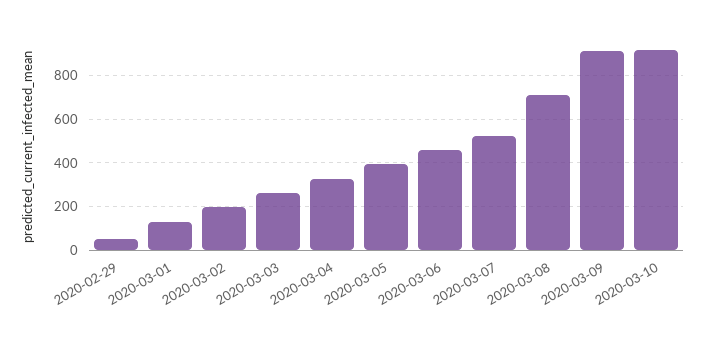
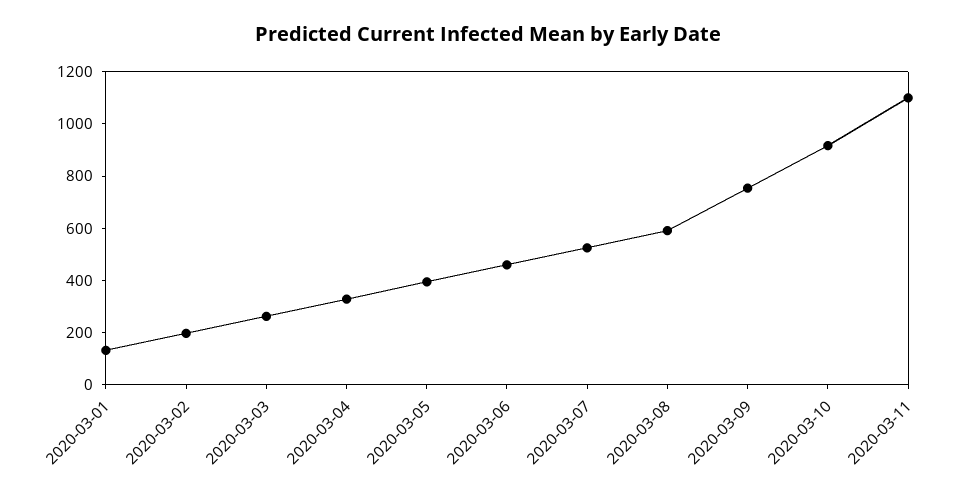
2020-02-29: 50 -> none
2020-03-08: 700 -> 600
2020-03-09: 900 -> 750
2020-03-11: none -> 1100

